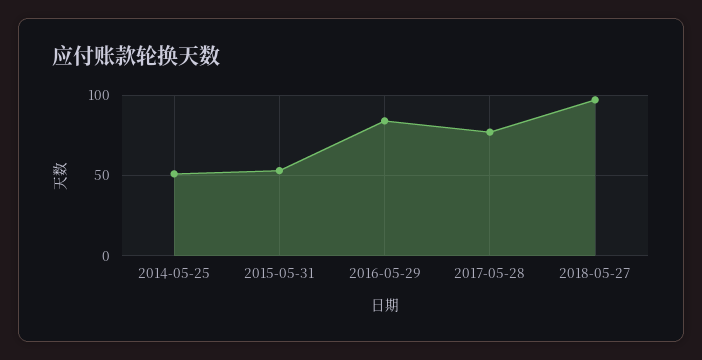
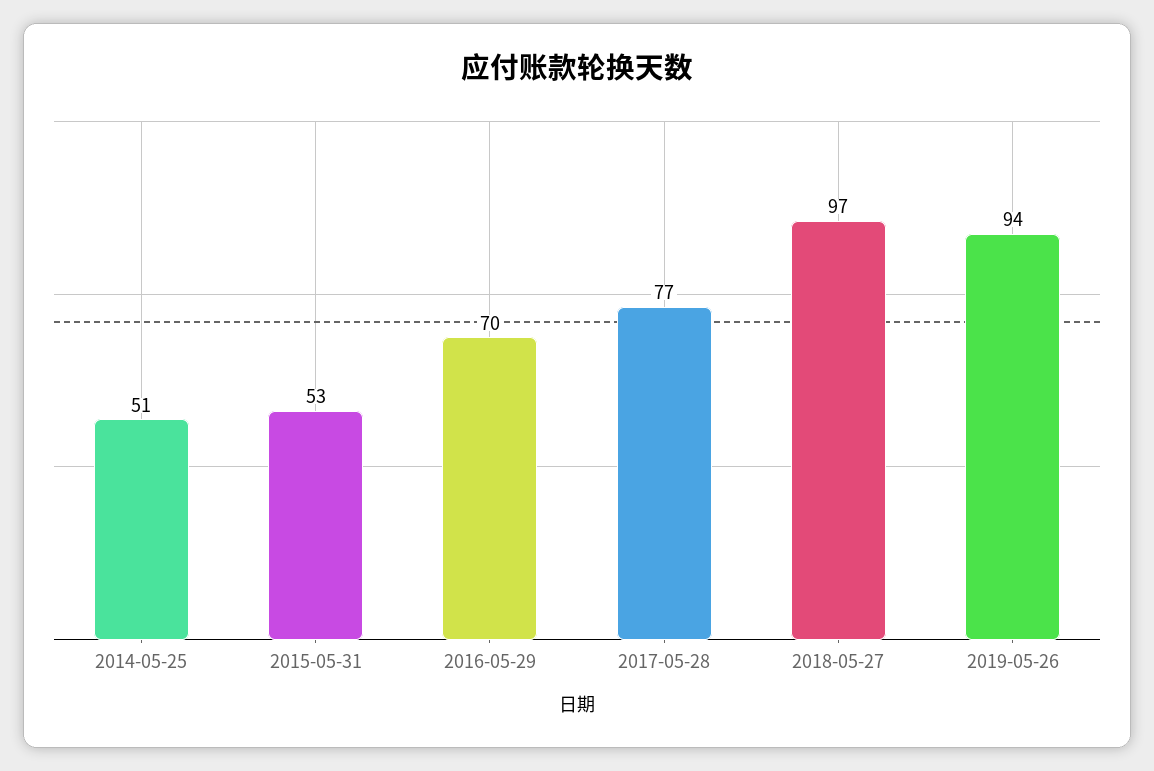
2016-05-29: 85 -> 70
2019-05-26: none -> 94

